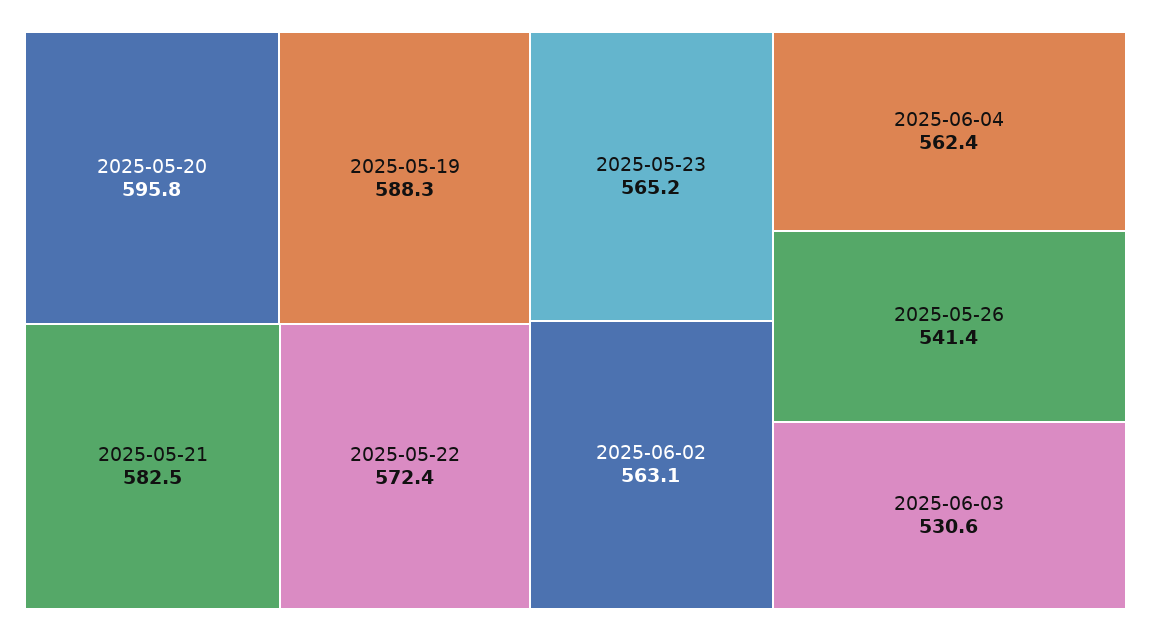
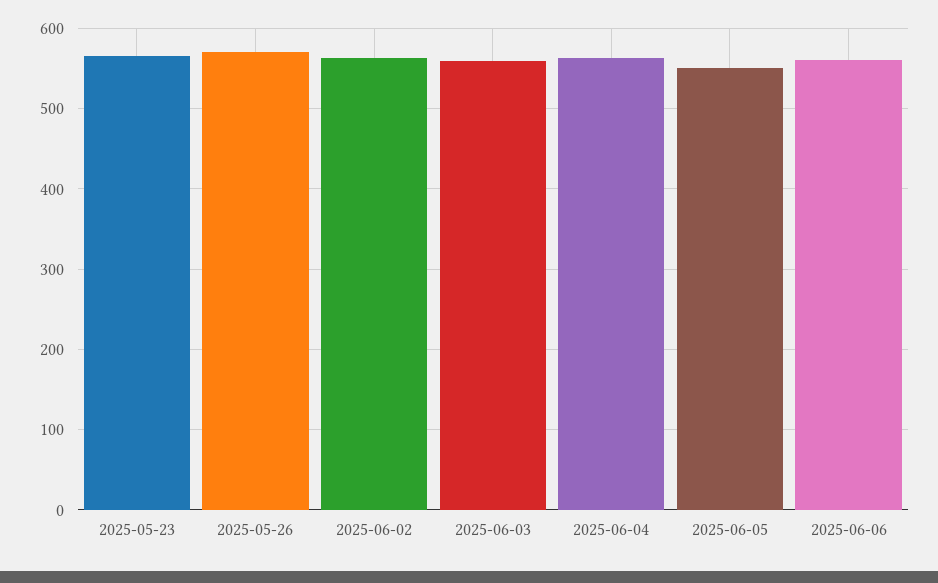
2025-05-20: 595.8 -> none
2025-05-19: 588.3 -> none
2025-05-21: 582.5 -> none
2025-05-22: 572.4 -> none
2025-05-26: 541.4 -> 570
2025-06-03: 530.6 -> 560
2025-06-05: none -> 550
2025-06-06: none -> 560

